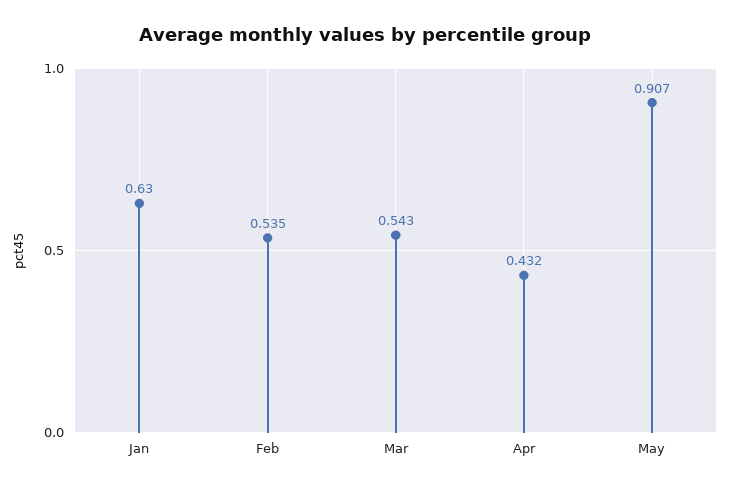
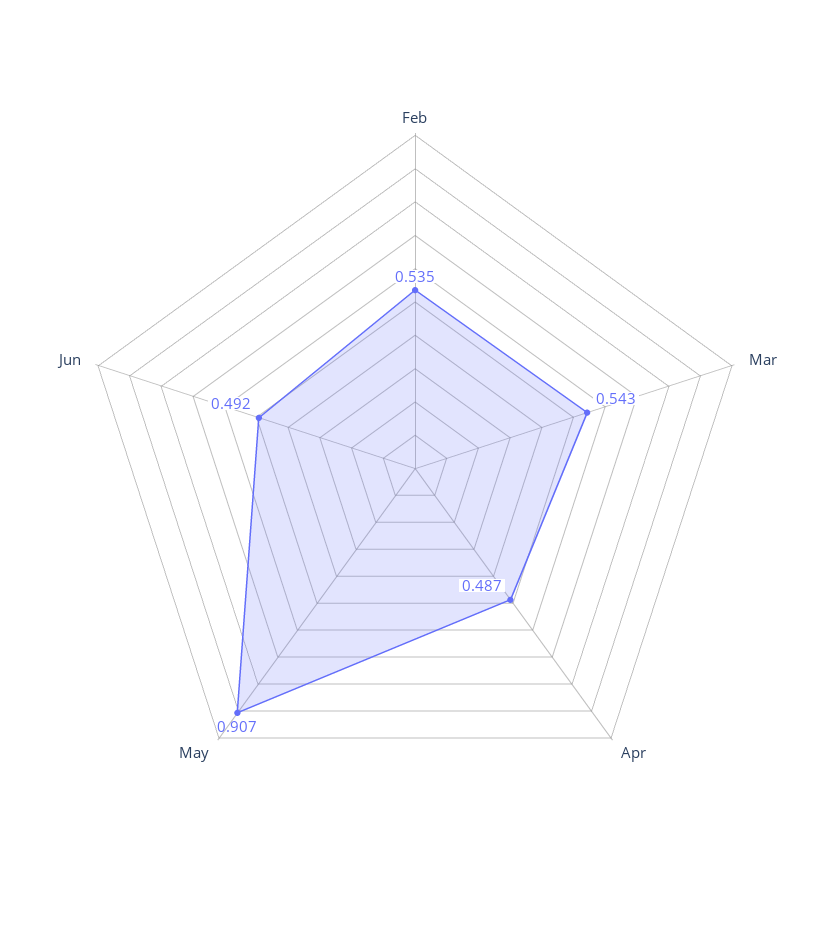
Jan: 0.63 -> none
Apr: 0.432 -> 0.487
Jun: none -> 0.492

